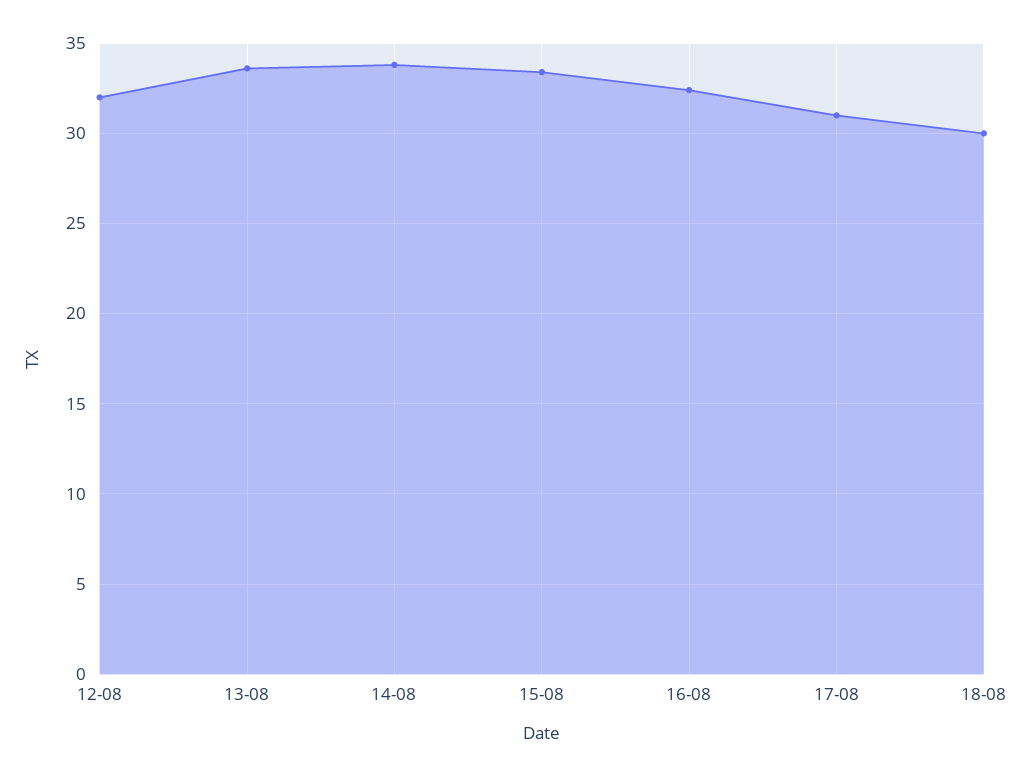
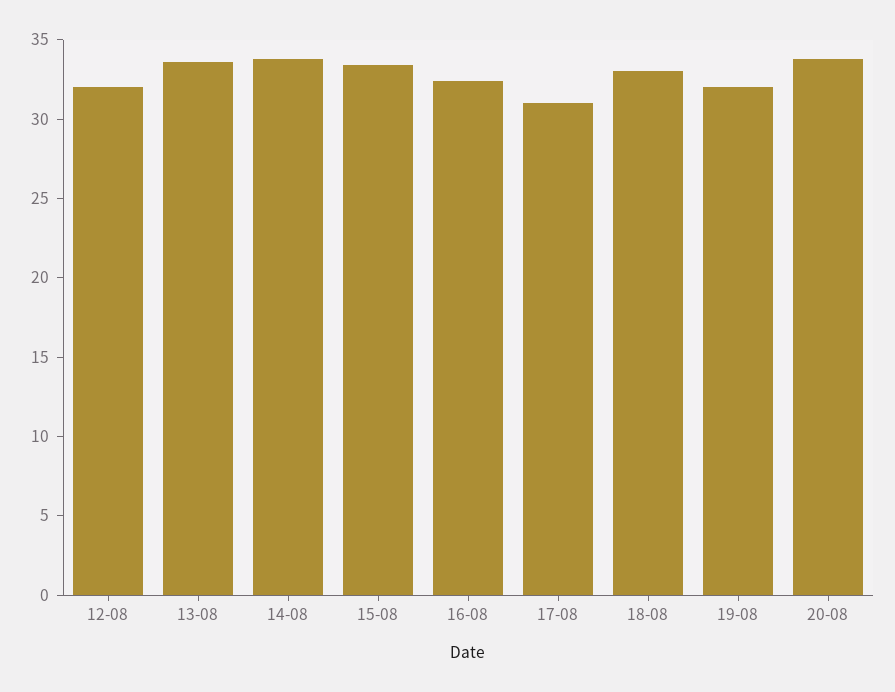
18-08: 30 -> 33
19-08: none -> 32
20-08: none -> 34

